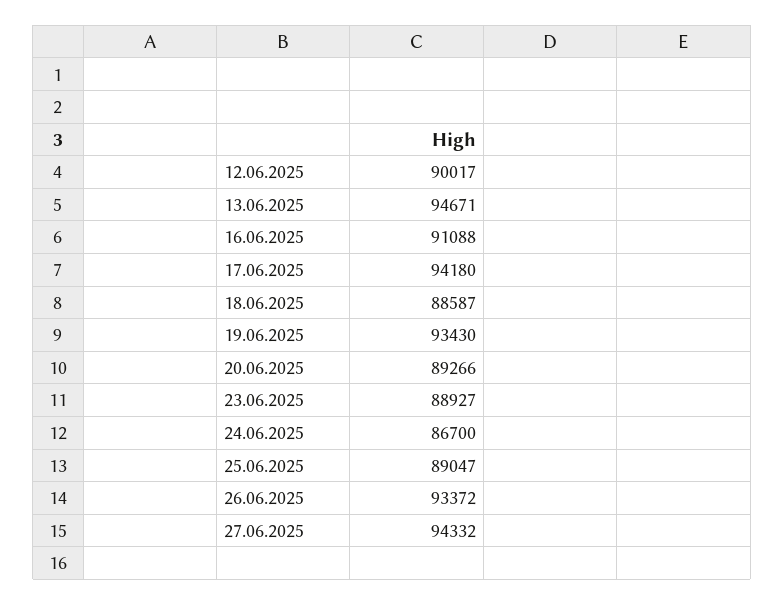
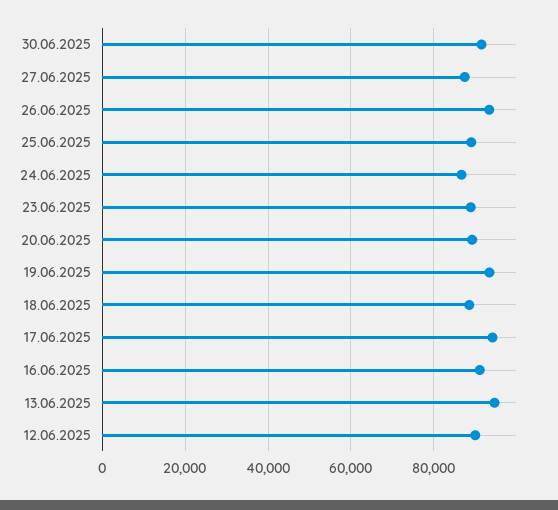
27.06.2025: 94332 -> 88000
30.06.2025: none -> 92000

